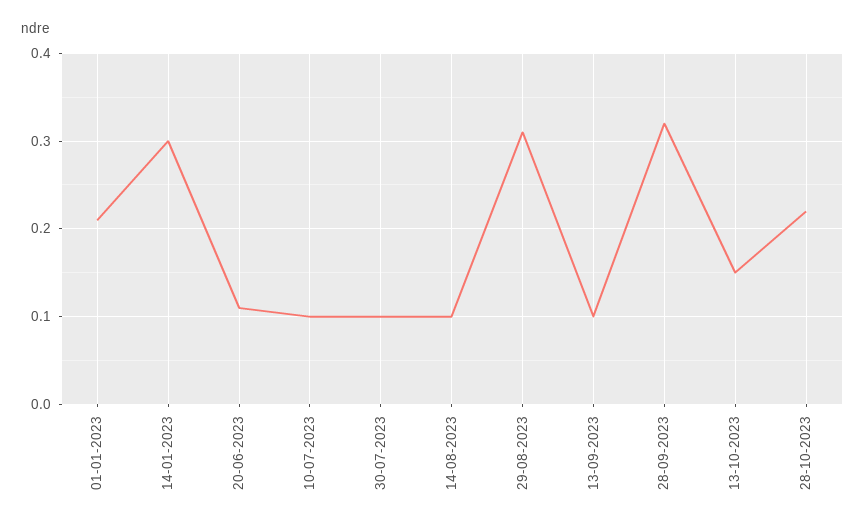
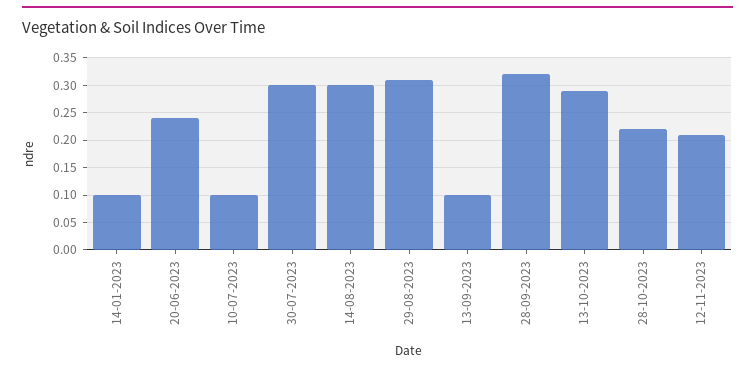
01-01-2023: 0.21 -> none
14-01-2023: 0.3 -> 0.1
20-06-2023: 0.11 -> 0.25
30-07-2023: 0.1 -> 0.3
14-08-2023: 0.1 -> 0.3
13-10-2023: 0.15 -> 0.3
12-11-2023: none -> 0.2

